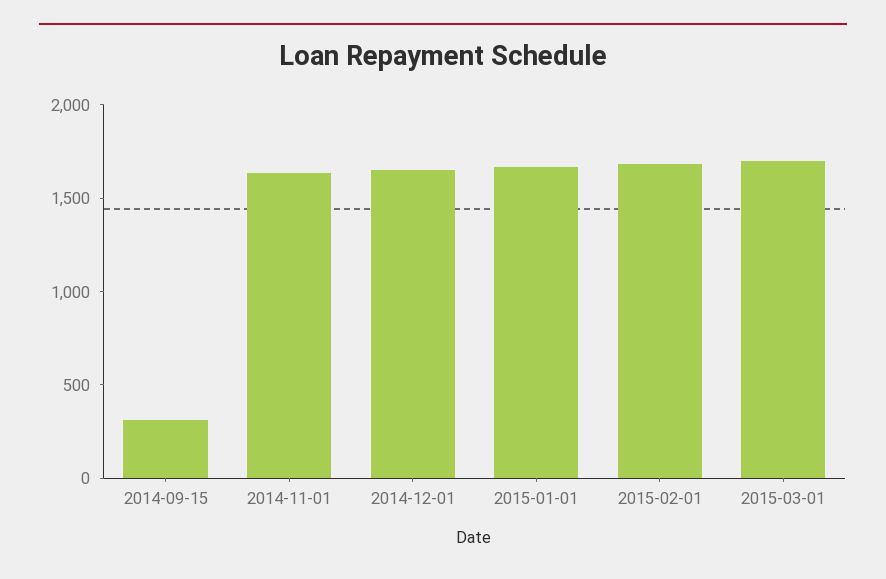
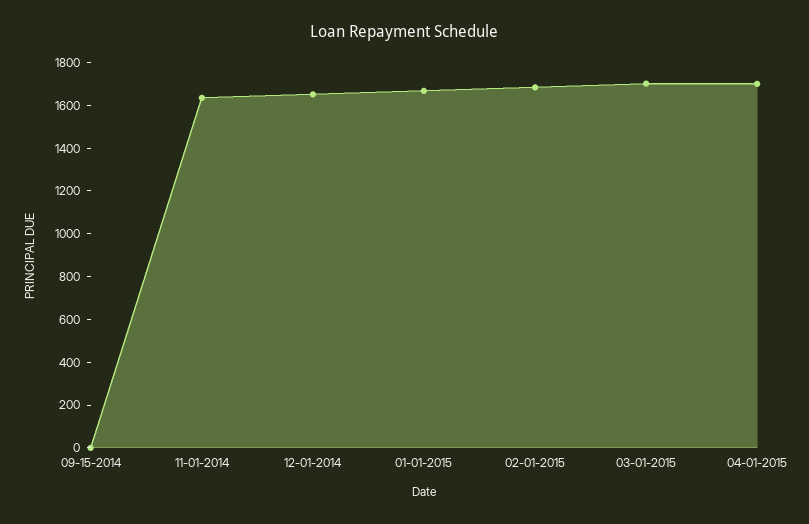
2014-09-15: 300 -> 0
04-01-2015: none -> 1700

